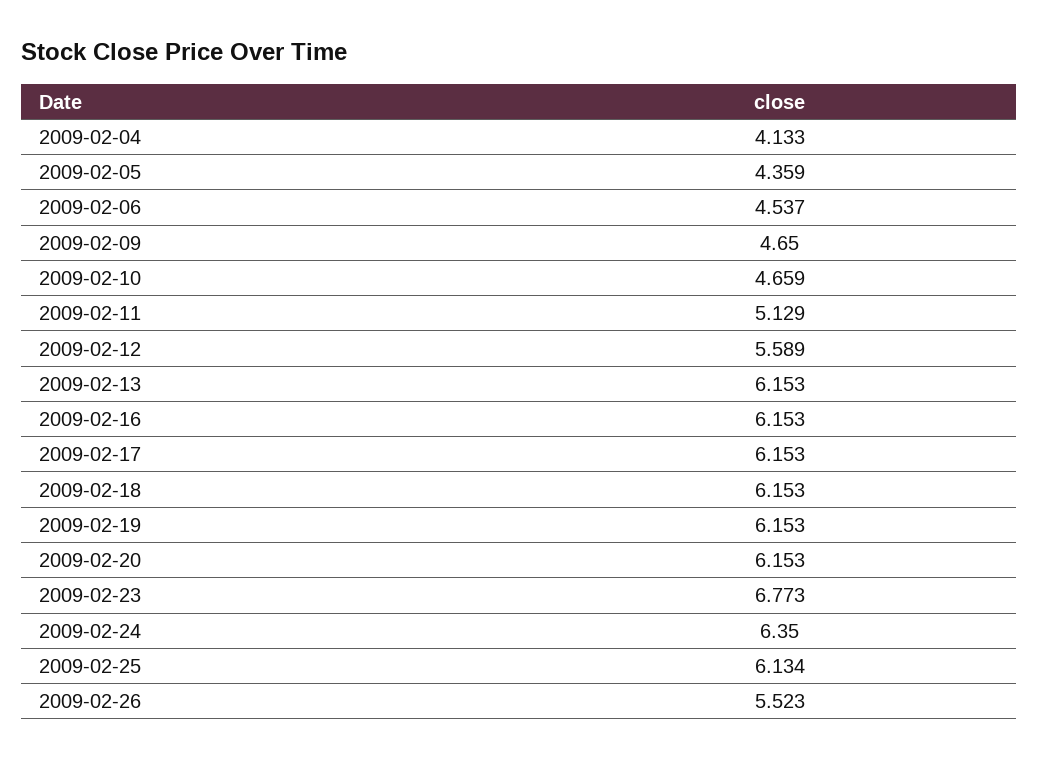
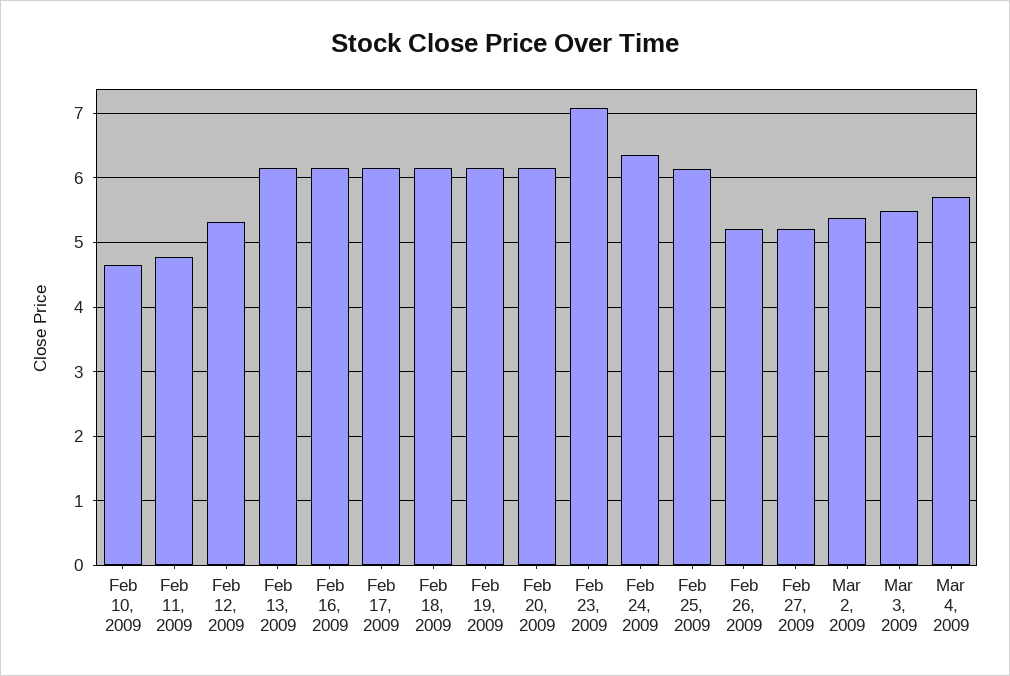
2009-02-04: 4.133 -> none
2009-02-05: 4.359 -> none
2009-02-06: 4.537 -> none
2009-02-09: 4.65 -> none
2009-02-11: 5.129 -> 4.8
2009-02-12: 5.589 -> 5.3
2009-02-23: 6.773 -> 7.1
2009-02-26: 5.523 -> 5.2
Feb 27, 2009: none -> 5.2
Mar 2, 2009: none -> 5.4
Mar 3, 2009: none -> 5.5
Mar 4, 2009: none -> 5.7

